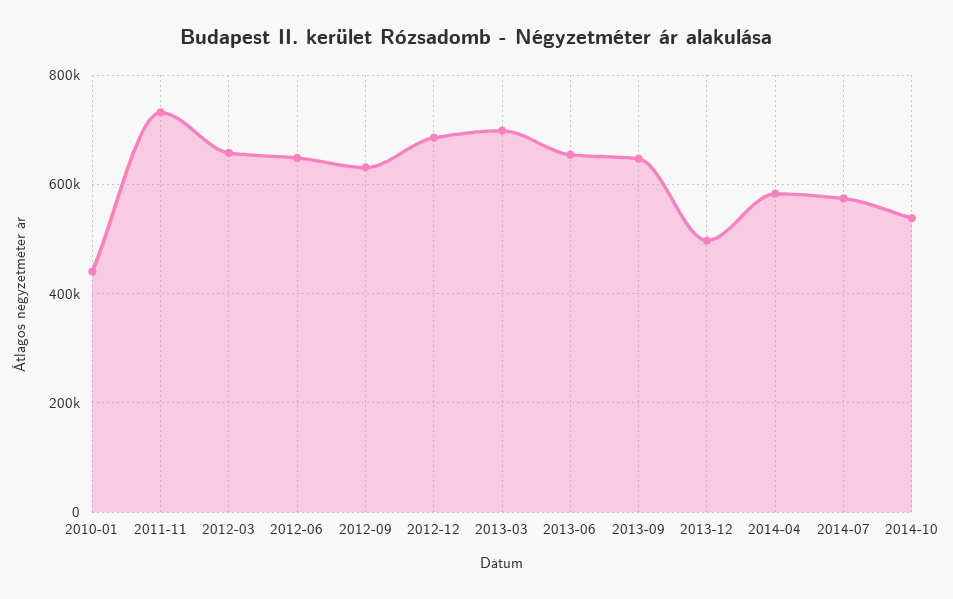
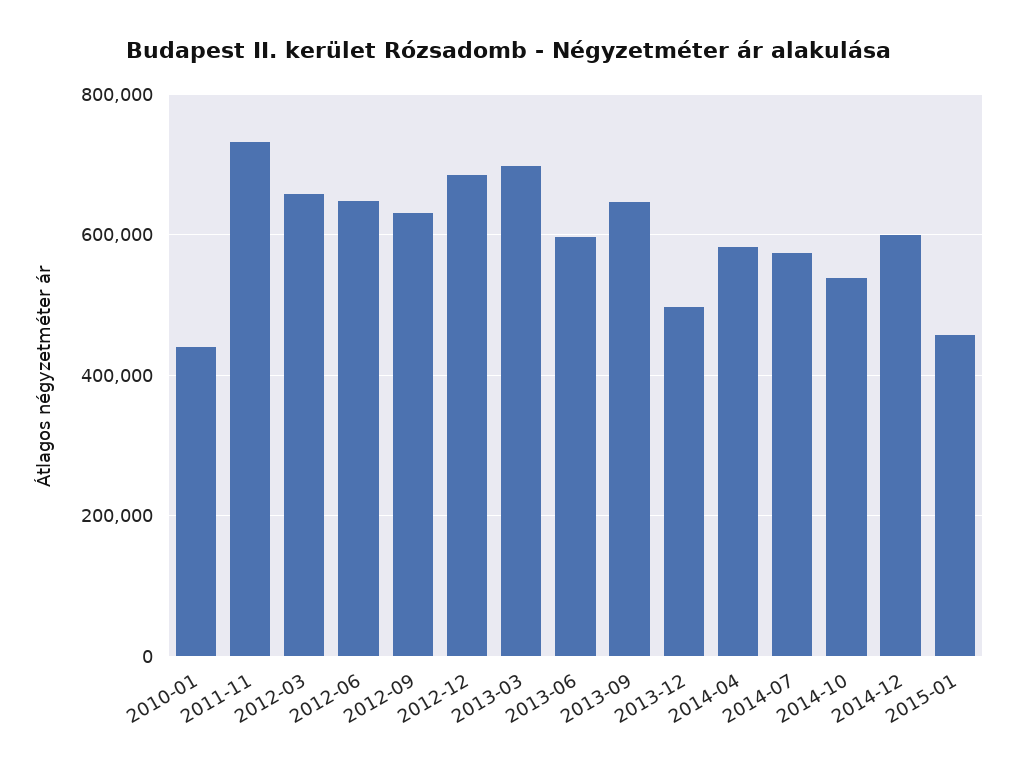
2013-06: 660000 -> 600000
2014-12: none -> 600000
2015-01: none -> 460000

